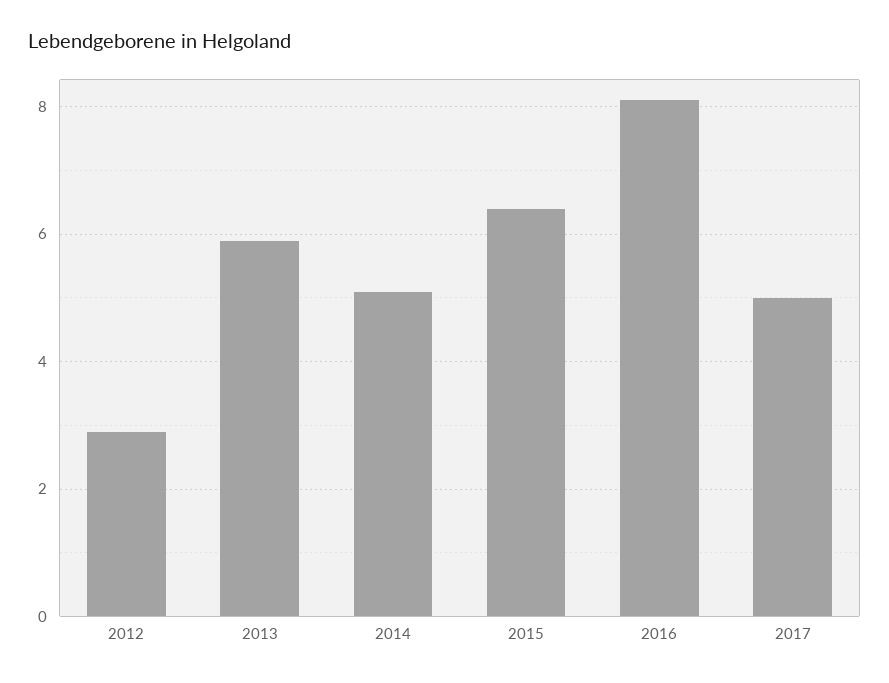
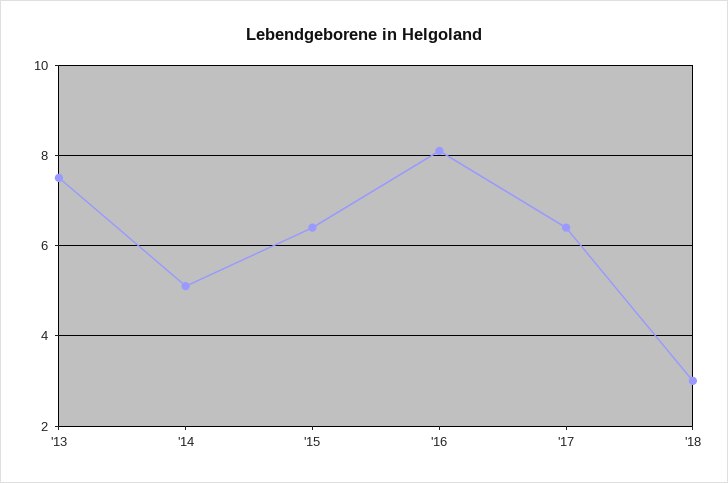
2012: 3 -> none
2013: 6 -> 7.5
2017: 5 -> 6.5
'18: none -> 3

